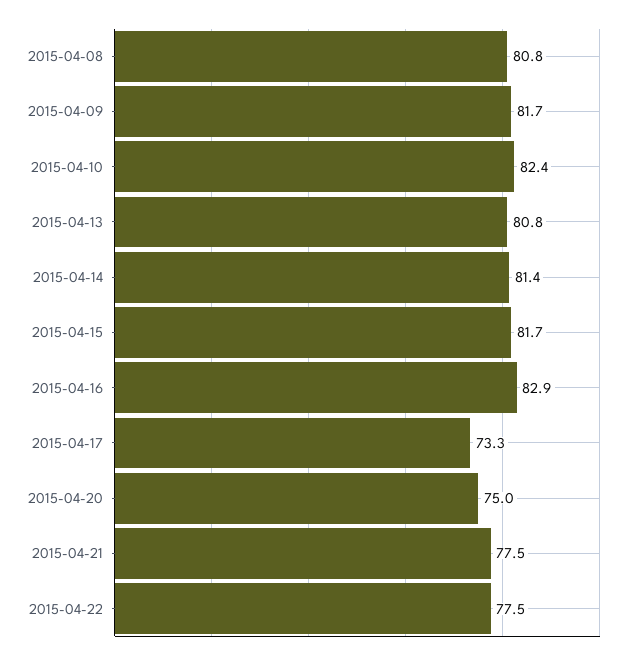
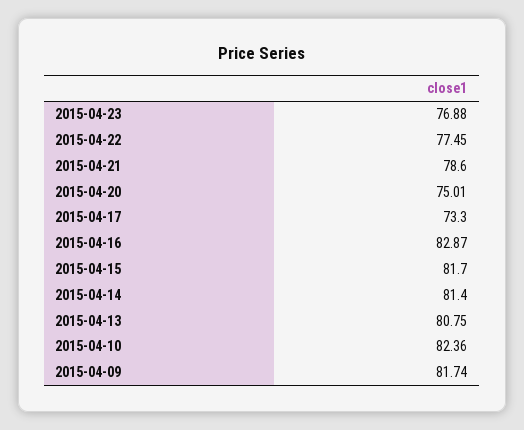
2015-04-08: 80.8 -> none
2015-04-21: 77.5 -> 78.6
2015-04-23: none -> 76.88

